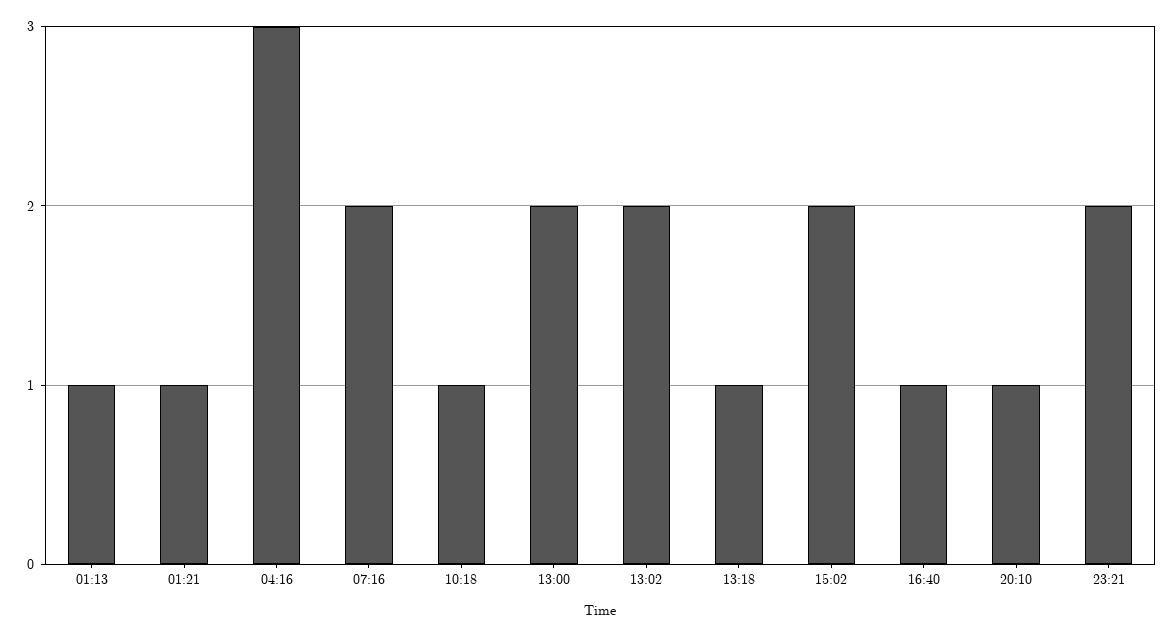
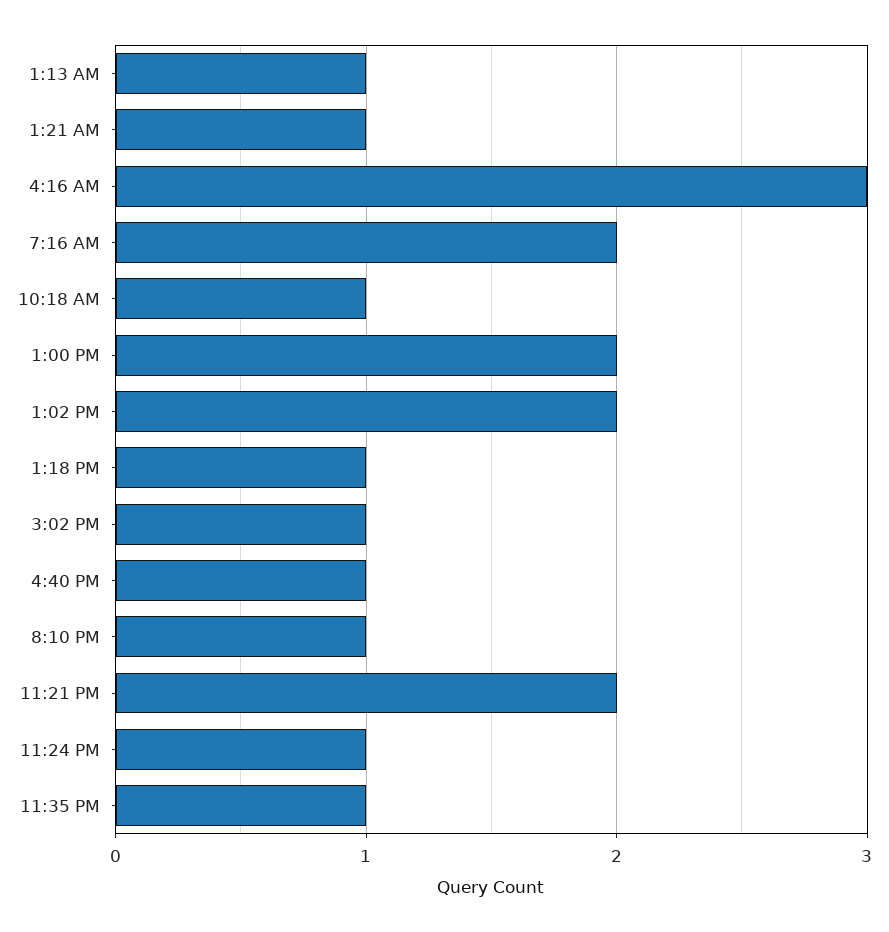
15:02: 2 -> 1
11:24 PM: none -> 1
11:35 PM: none -> 1

